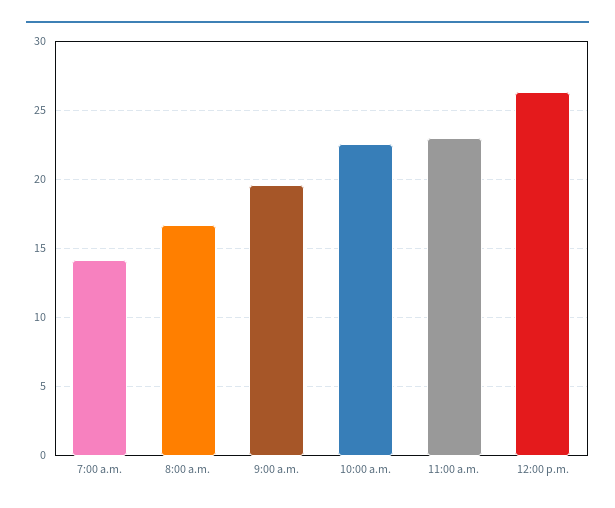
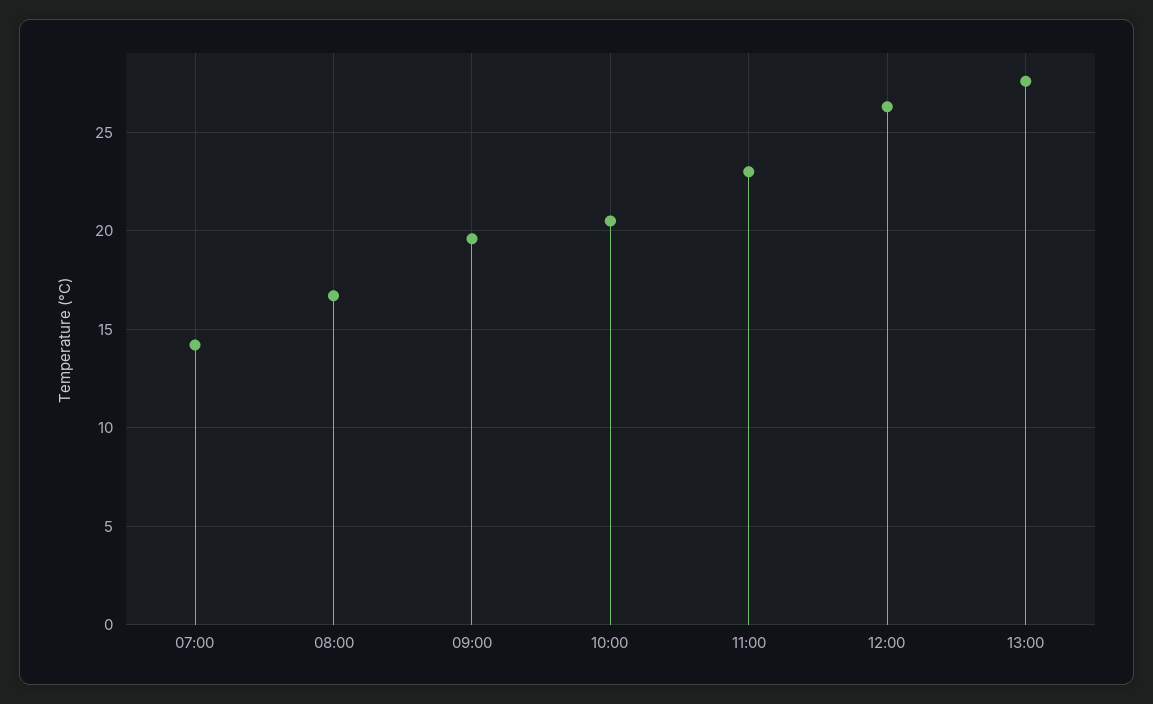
10:00 a.m.: 22.5 -> 20.5
13:00: none -> 27.5

